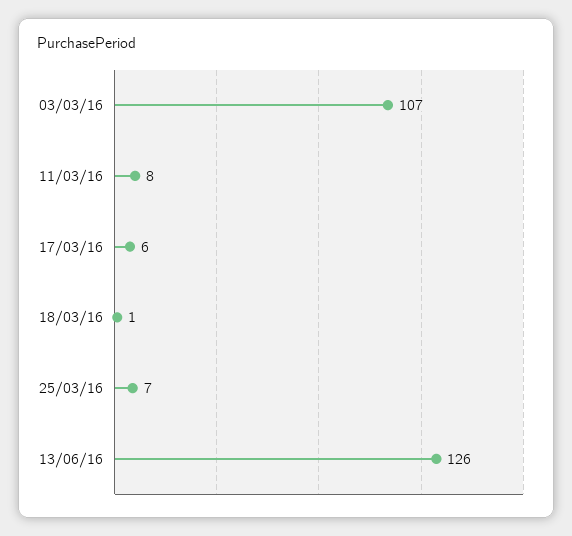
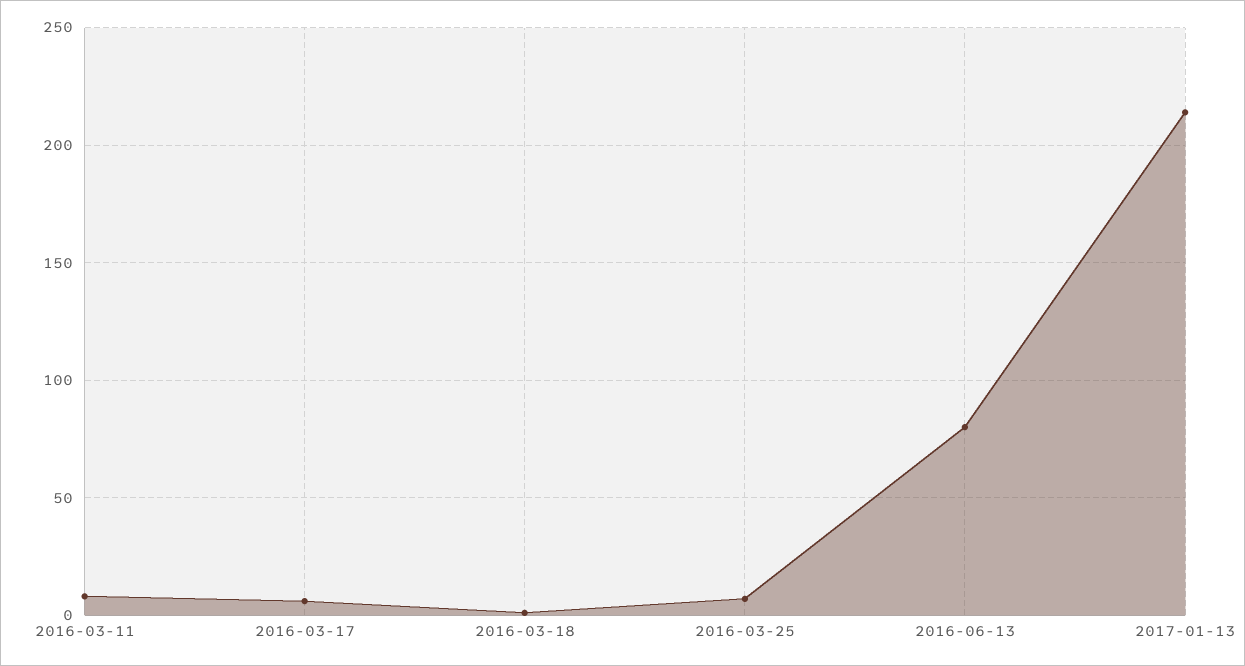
03/03/16: 107 -> none
13/06/16: 126 -> 80
2017-01-13: none -> 215

